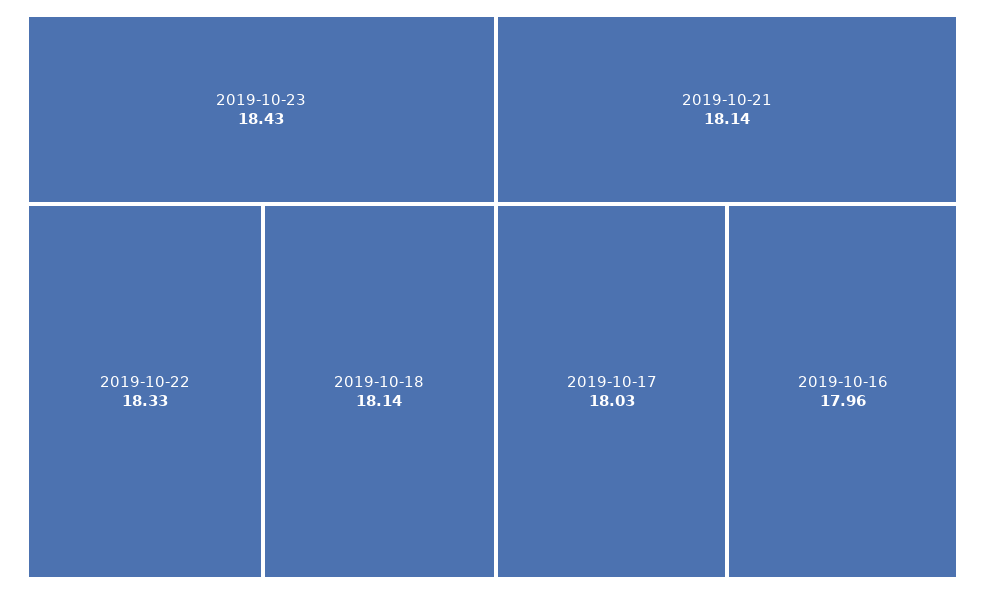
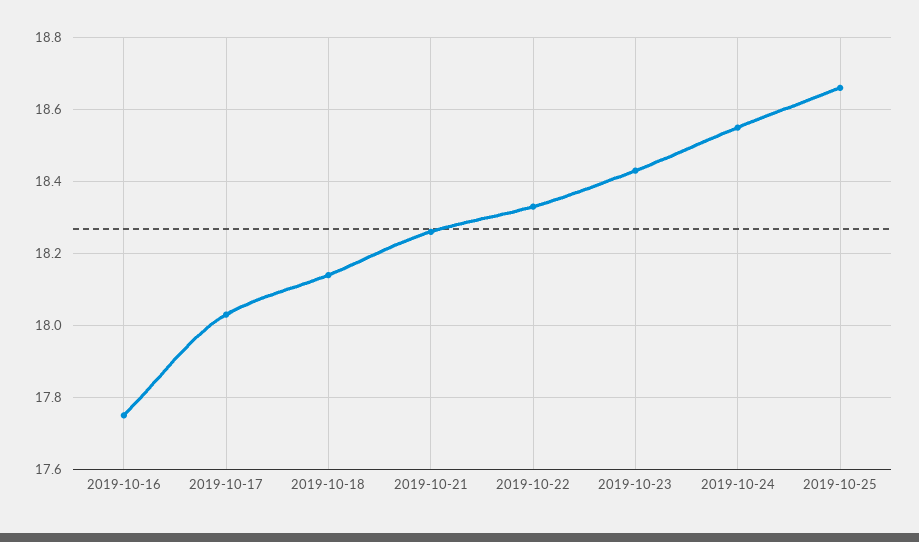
2019-10-21: 18.14 -> 18.25
2019-10-16: 17.96 -> 17.75
2019-10-24: none -> 18.55
2019-10-25: none -> 18.65

